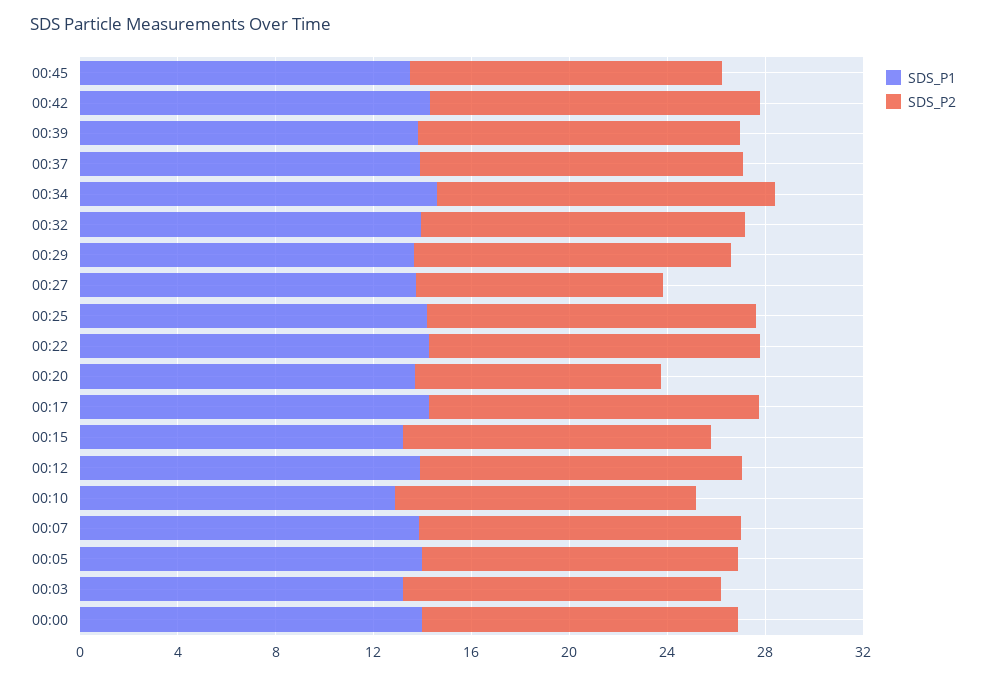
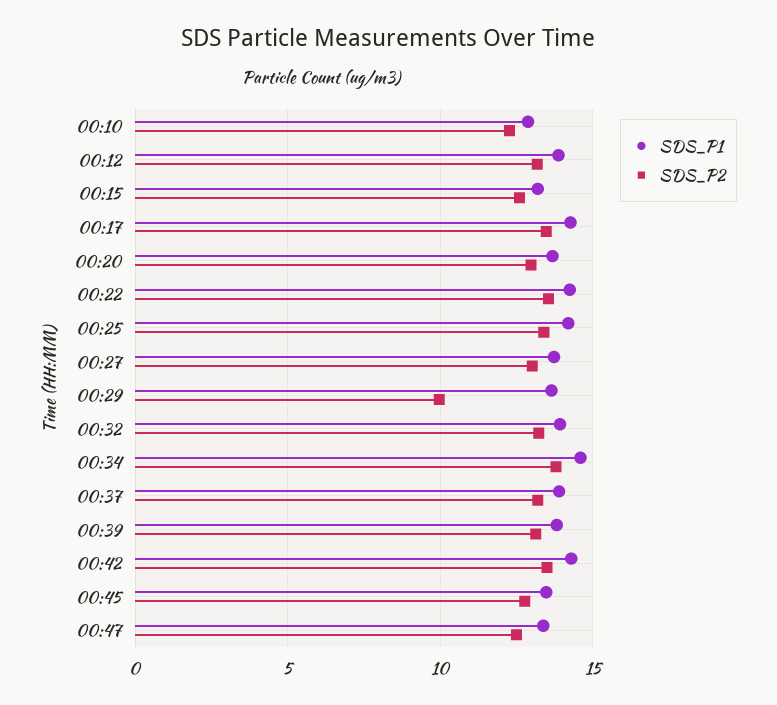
SDS_P2, 00:29: 13 -> 10
SDS_P2, 00:27: 10 -> 13
SDS_P2, 00:20: 10 -> 13
SDS_P1, 00:07: 14 -> none
SDS_P2, 00:07: 13 -> none
SDS_P1, 00:05: 14 -> none
SDS_P2, 00:05: 13 -> none
SDS_P1, 00:03: 13 -> none
SDS_P2, 00:03: 13 -> none
SDS_P1, 00:00: 14 -> none
SDS_P2, 00:00: 13 -> none
SDS_P1, 00:47: none -> 13.5
SDS_P2, 00:47: none -> 12.5

